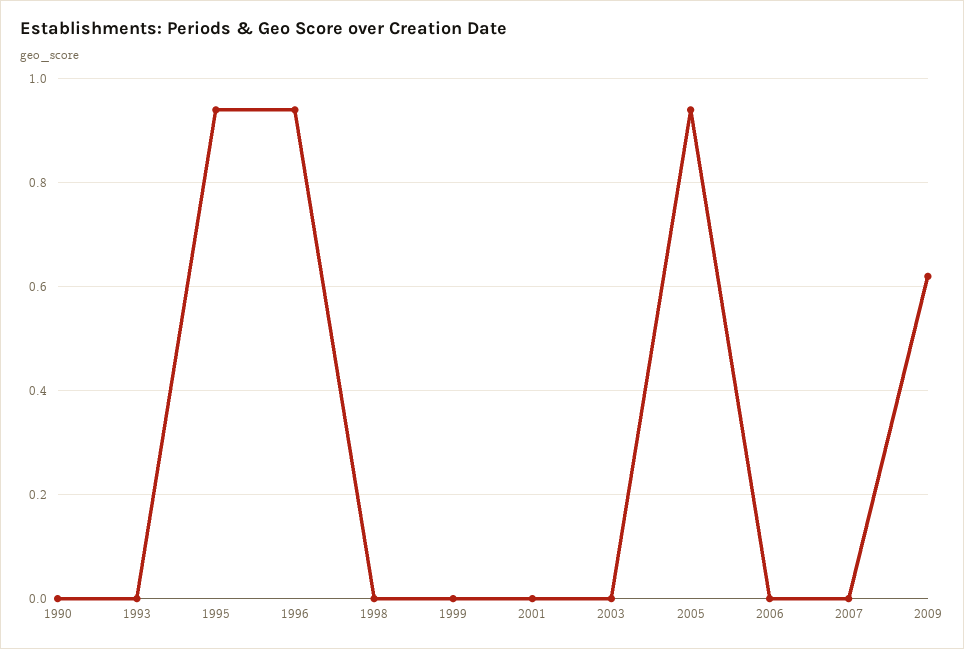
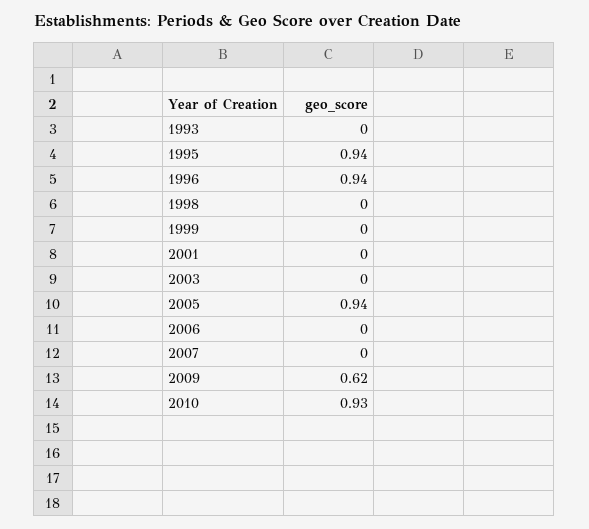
1990: 0 -> none
2010: none -> 0.93

